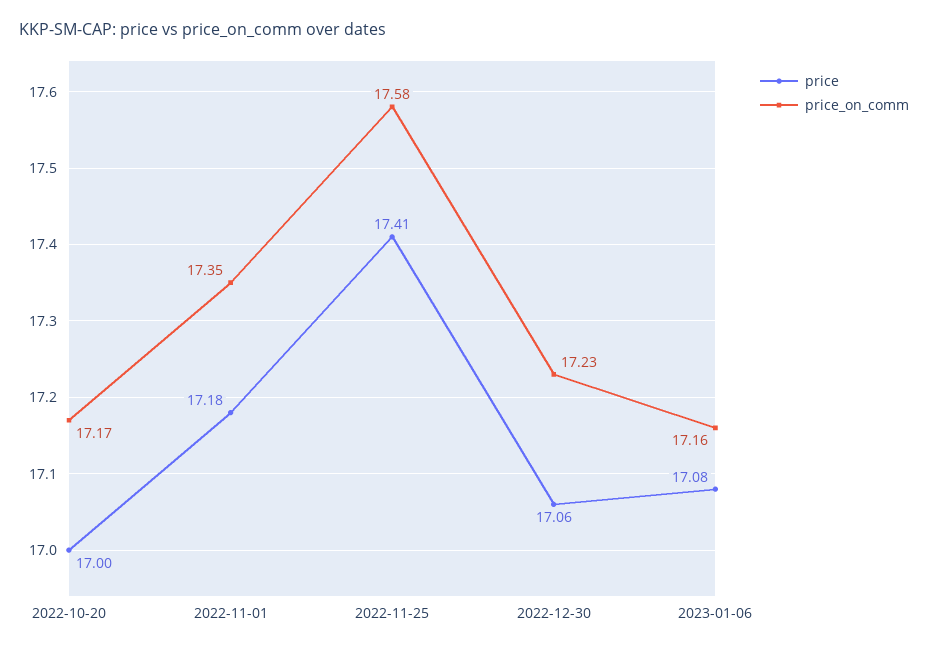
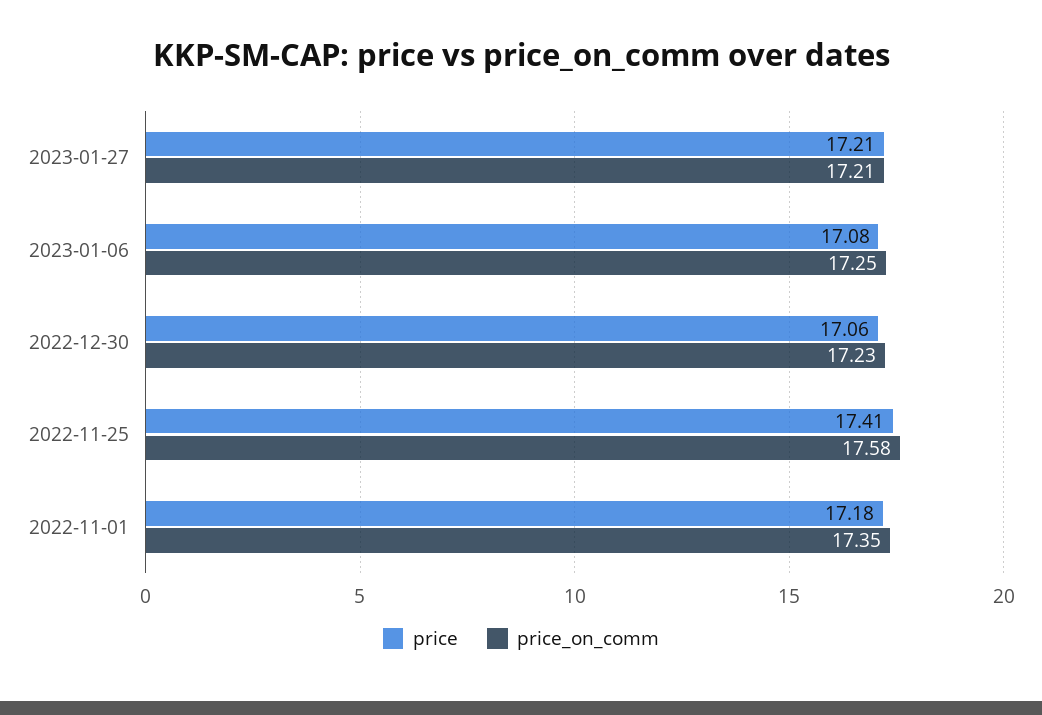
price, 2022-10-20: 17 -> none
price_on_comm, 2022-10-20: 17.17 -> none
price_on_comm, 2023-01-06: 17.16 -> 17.25
price, 2023-01-27: none -> 17.21
price_on_comm, 2023-01-27: none -> 17.21

